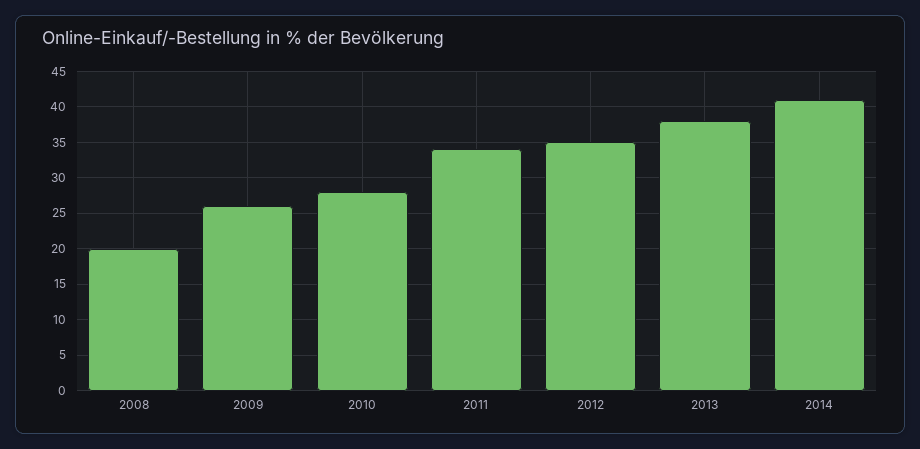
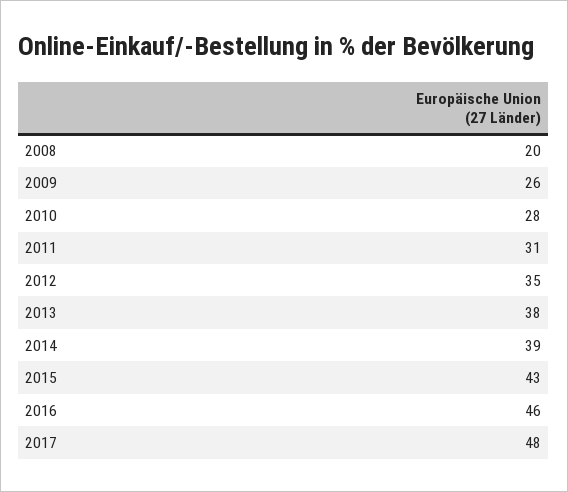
2011: 34 -> 31
2014: 41 -> 39
2015: none -> 43
2016: none -> 46
2017: none -> 48

